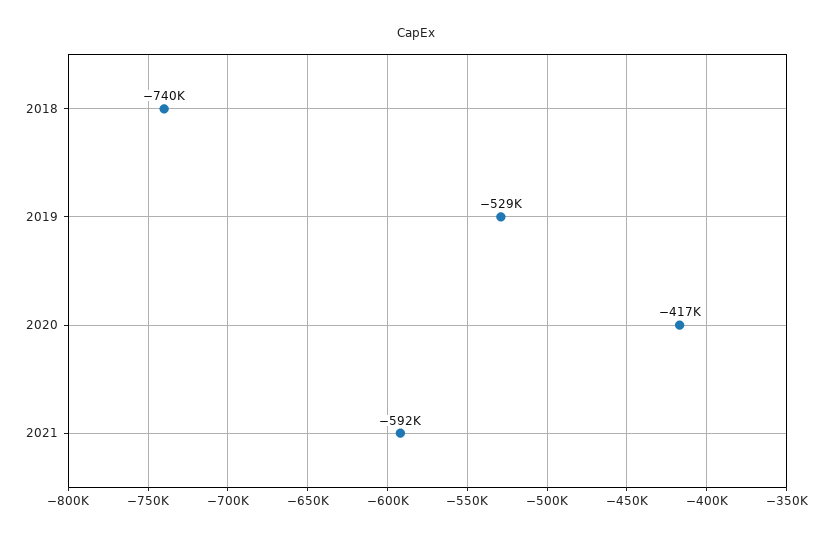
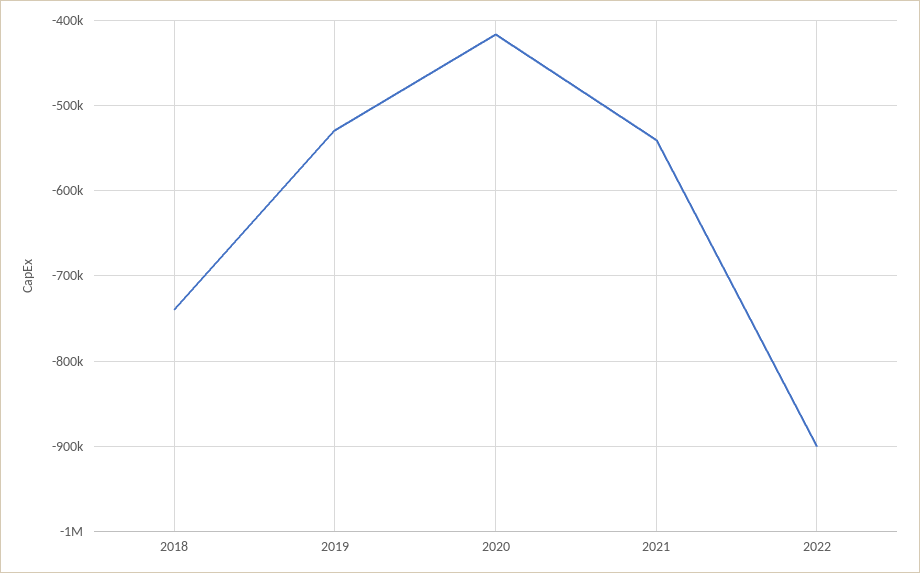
2021: -592000 -> -540000
2022: none -> -900000

